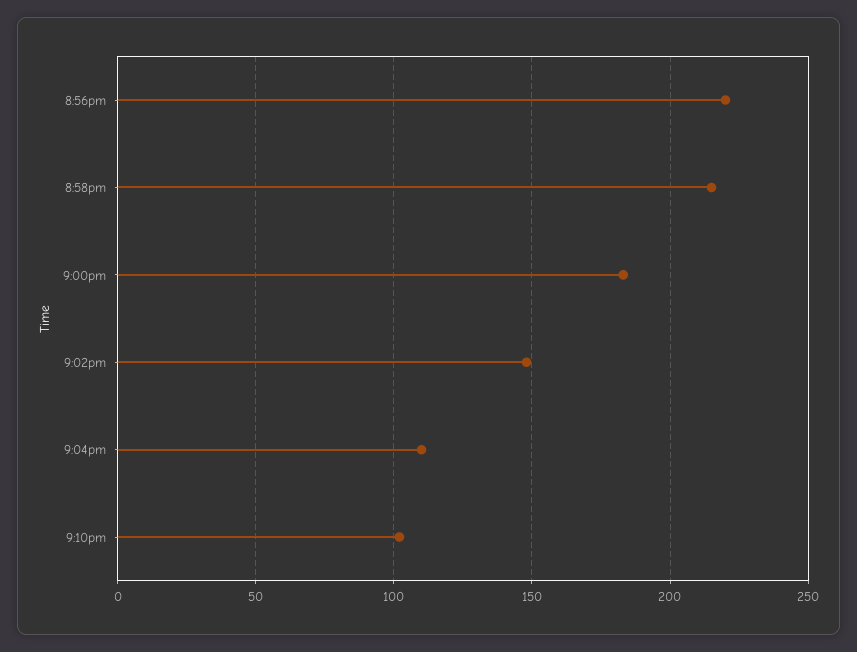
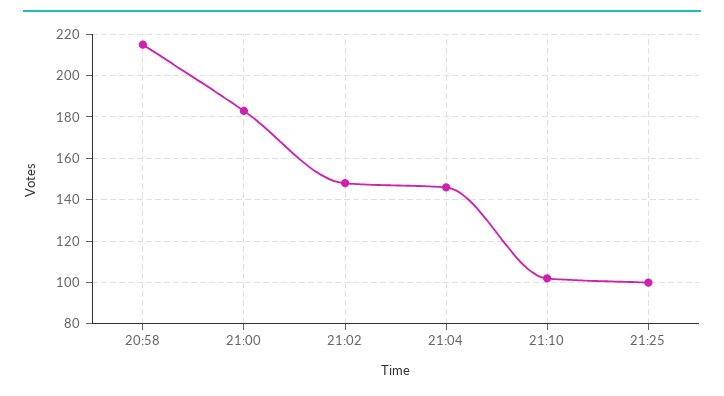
8:56pm: 220 -> none
9:04pm: 110 -> 145
21:25: none -> 100

